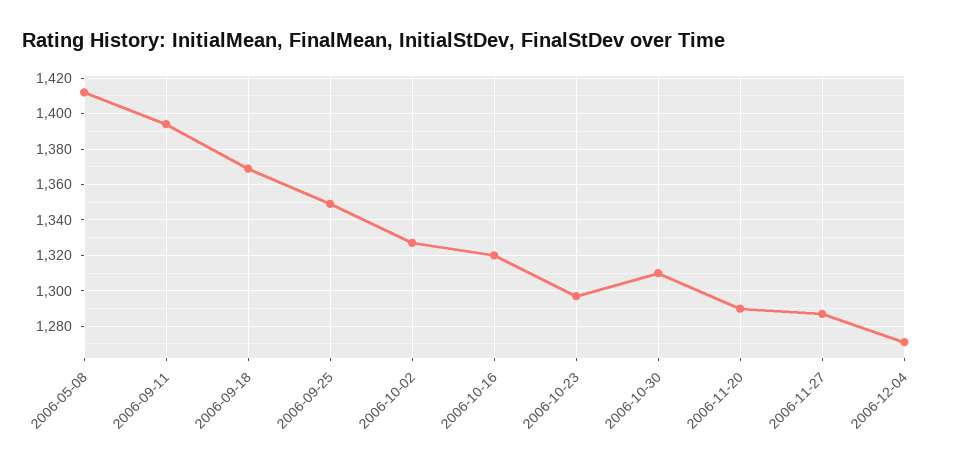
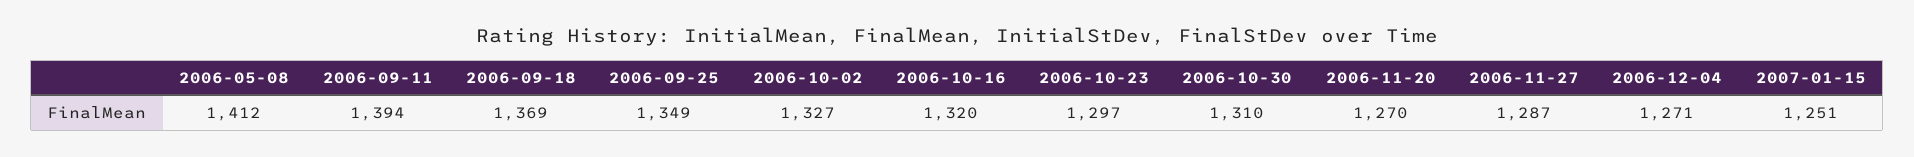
2006-11-20: 1290 -> 1270
2007-01-15: none -> 1251

